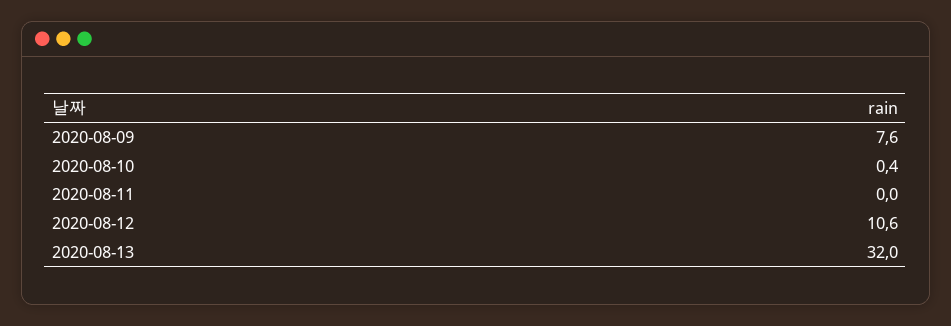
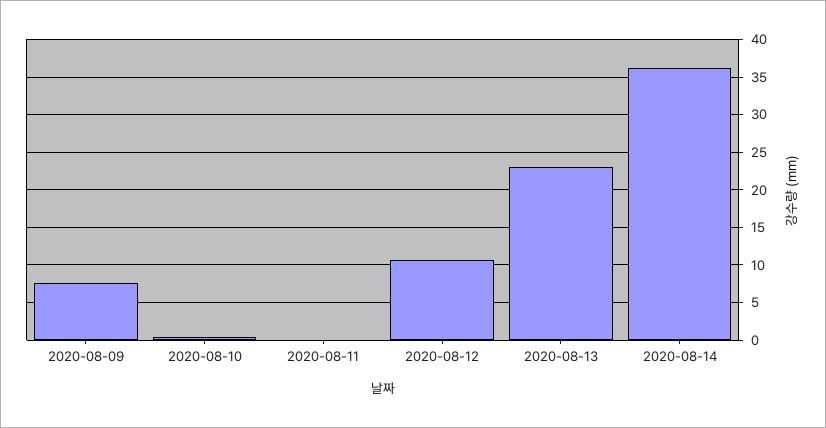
2020-08-13: 32 -> 23
2020-08-14: none -> 36

